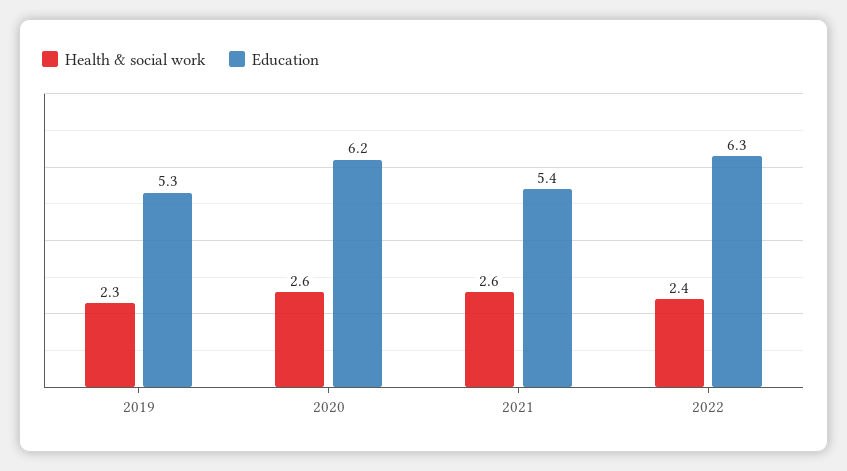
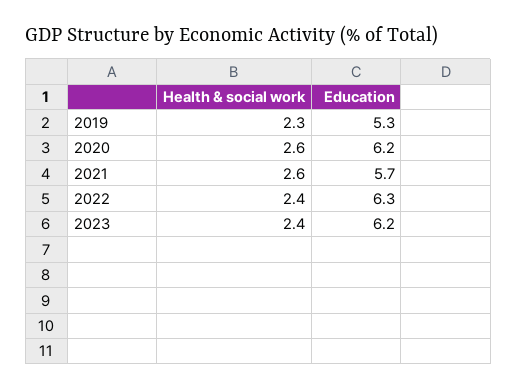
Education, 2021: 5.4 -> 5.7
Health & social work, 2023: none -> 2.4
Education, 2023: none -> 6.2

